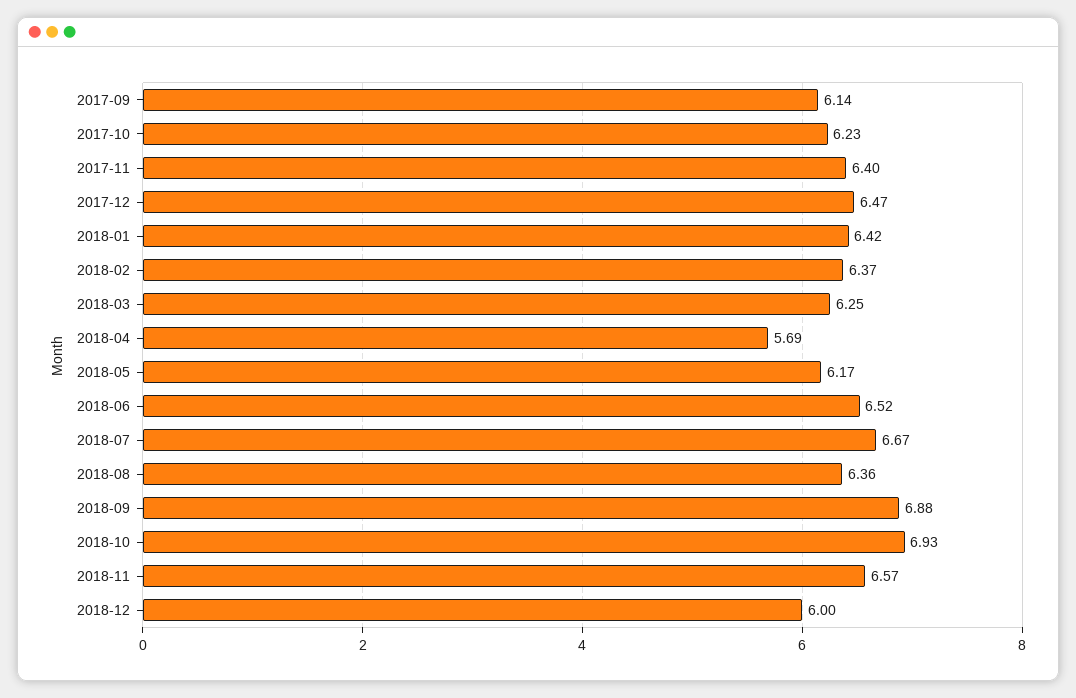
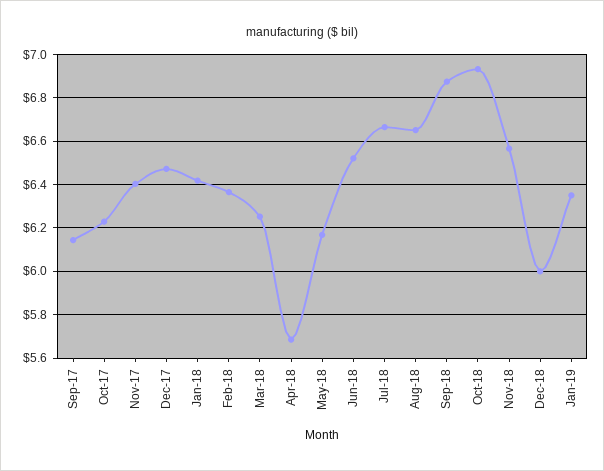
2018-08: 6.36 -> 6.65
Jan-19: none -> 6.35

